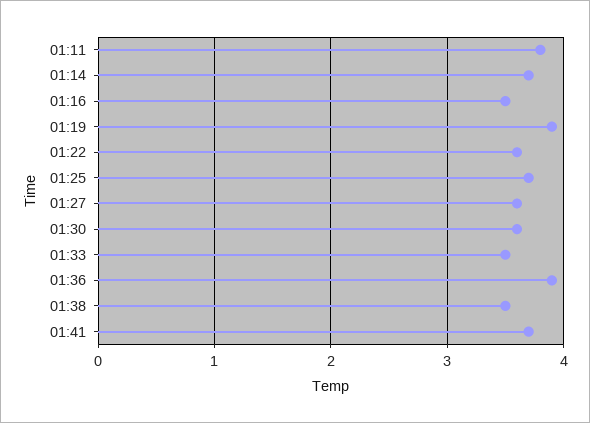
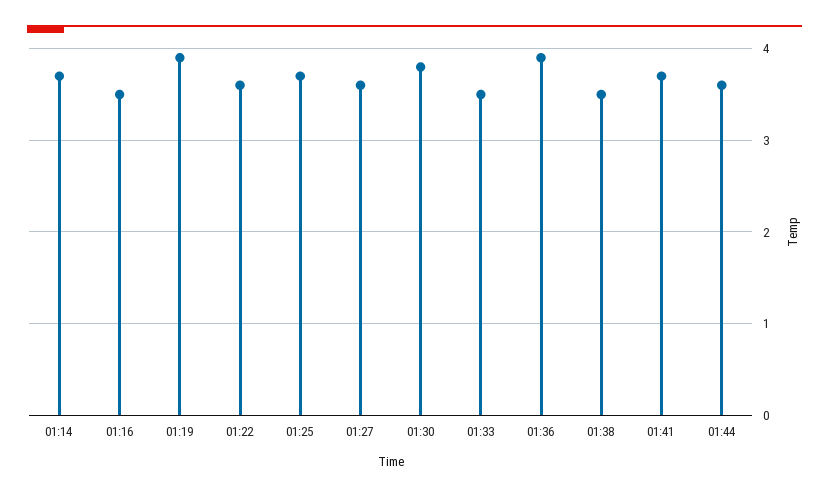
01:11: 3.8 -> none
01:30: 3.6 -> 3.8
01:44: none -> 3.6

